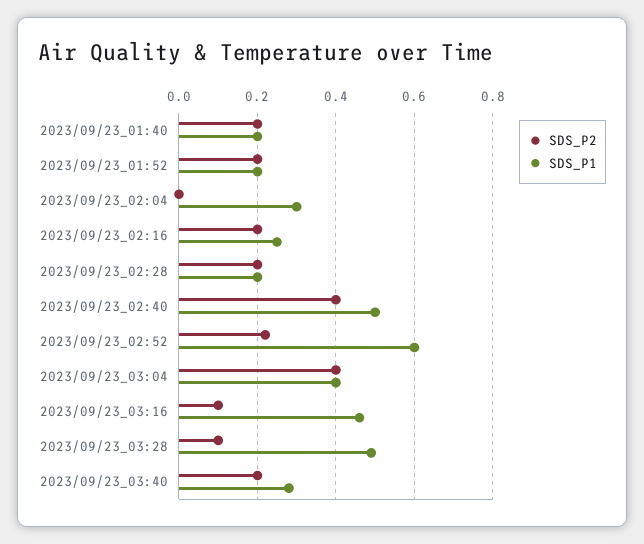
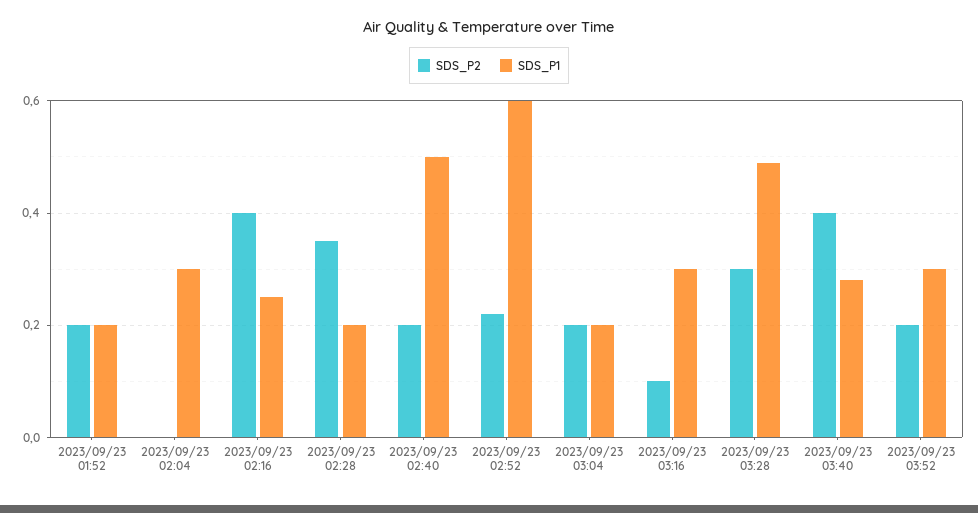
SDS_P2, 2023/09/23_01:40: 0.2 -> none
SDS_P1, 2023/09/23_01:40: 0.2 -> none
SDS_P2, 2023/09/23_02:16: 0.2 -> 0.4
SDS_P2, 2023/09/23_02:28: 0.2 -> 0.35
SDS_P2, 2023/09/23_02:40: 0.4 -> 0.2
SDS_P2, 2023/09/23_03:04: 0.4 -> 0.2
SDS_P1, 2023/09/23_03:04: 0.4 -> 0.2
SDS_P1, 2023/09/23_03:16: 0.45 -> 0.3
SDS_P2, 2023/09/23_03:28: 0.1 -> 0.3
SDS_P2, 2023/09/23_03:40: 0.2 -> 0.4
SDS_P2, 2023/09/23 03:52: none -> 0.2
SDS_P1, 2023/09/23 03:52: none -> 0.3

